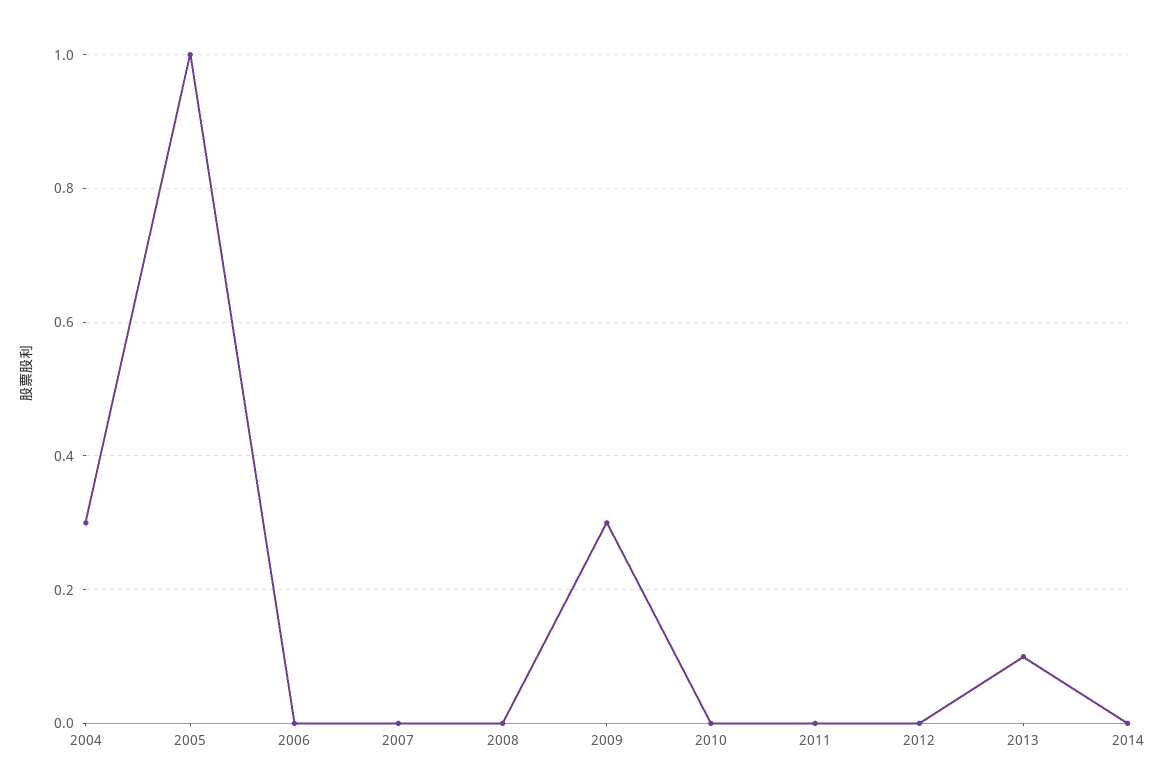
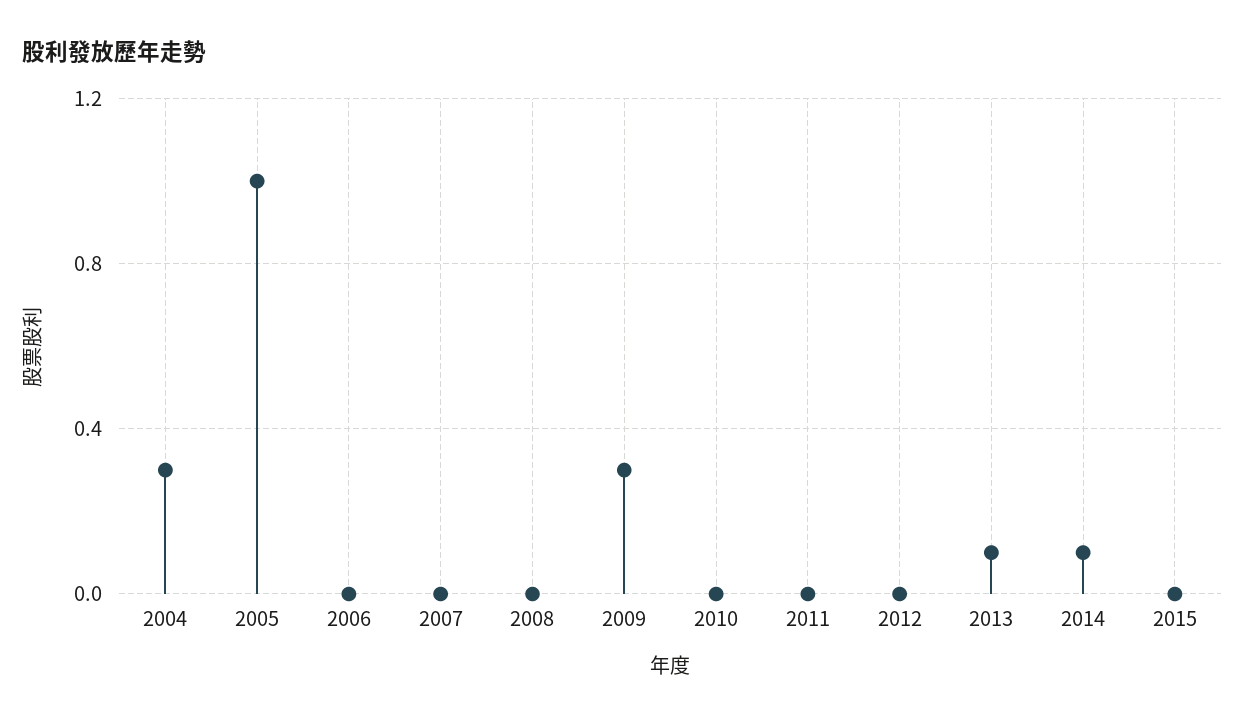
2014: 0 -> 0.1
2015: none -> 0

